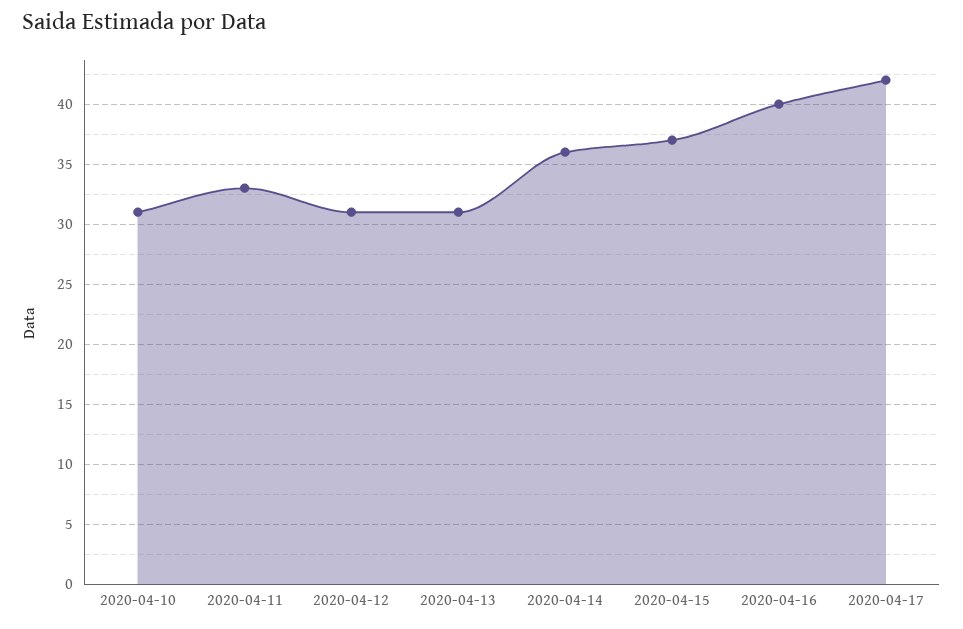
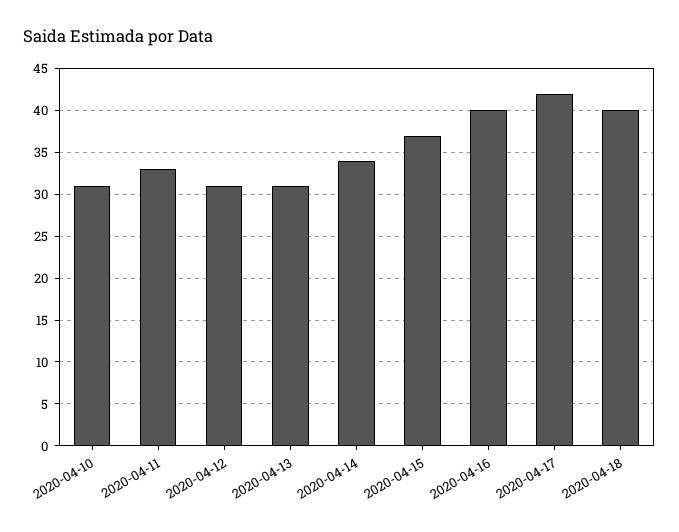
2020-04-14: 36 -> 34
2020-04-18: none -> 40

